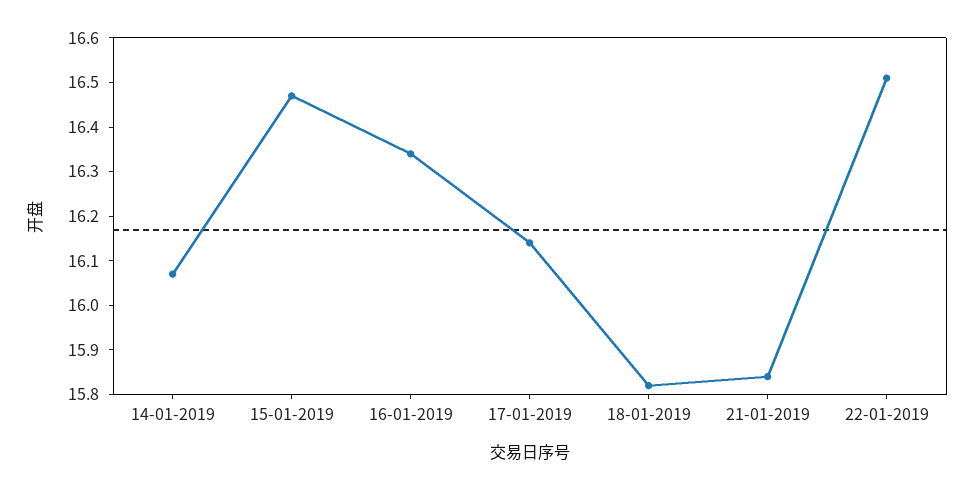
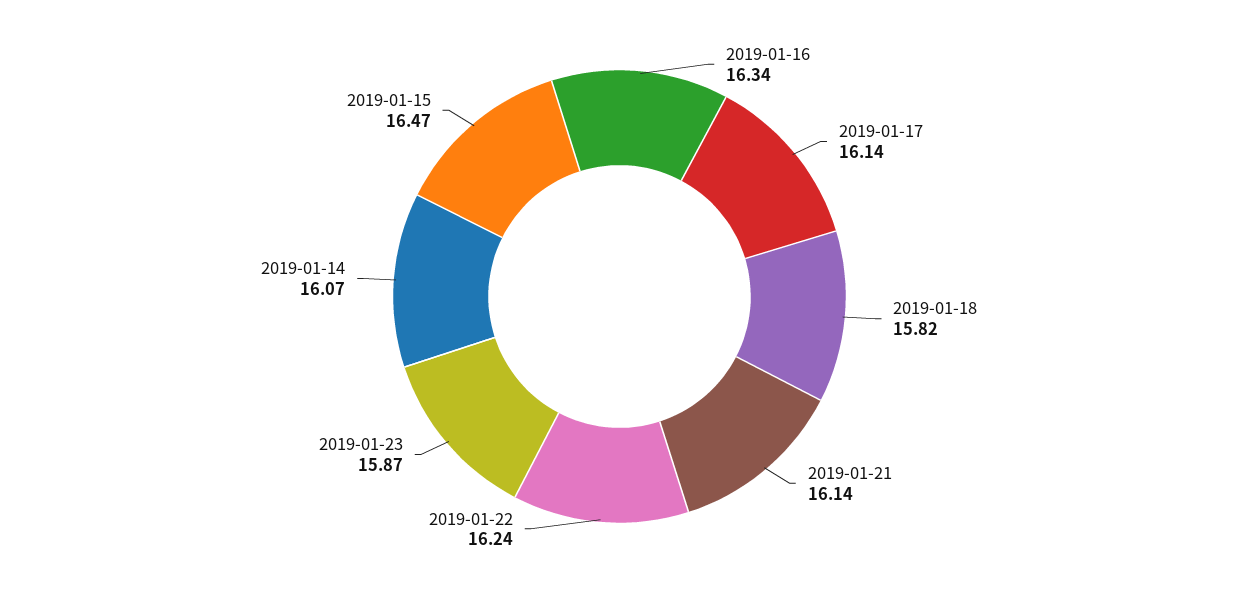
21-01-2019: 15.85 -> 16.14
22-01-2019: 16.5 -> 16.24
2019-01-23: none -> 15.87

